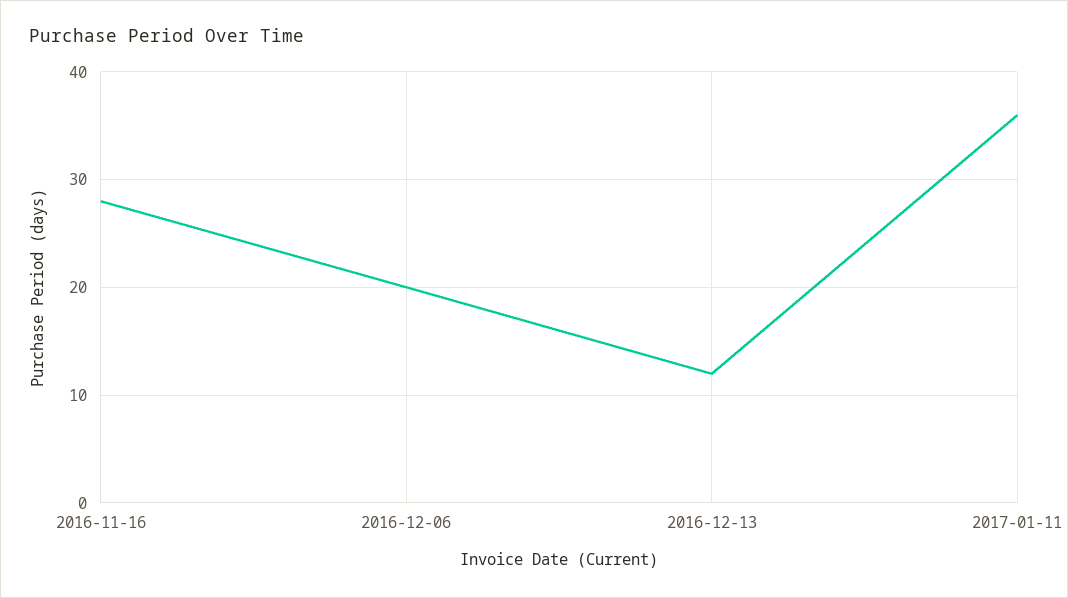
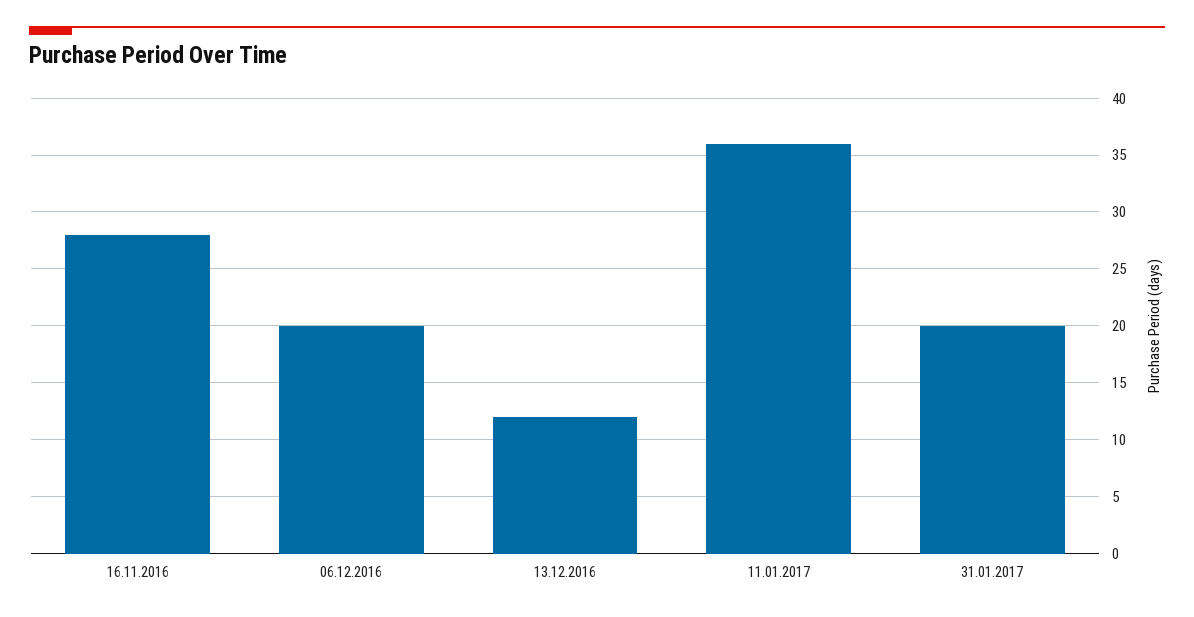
31.01.2017: none -> 20

